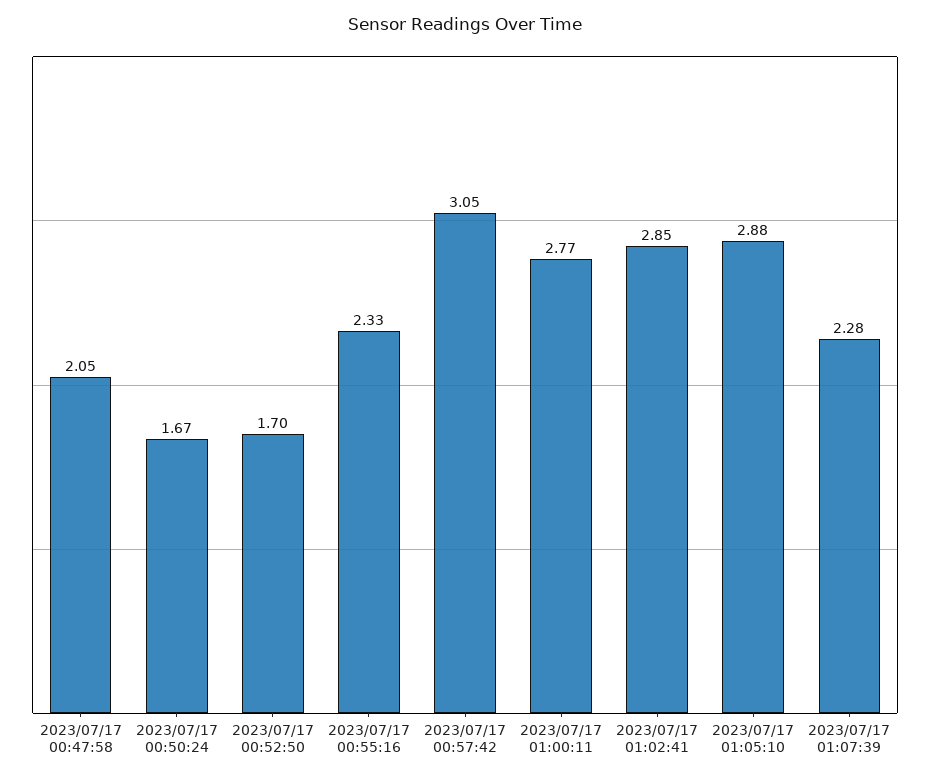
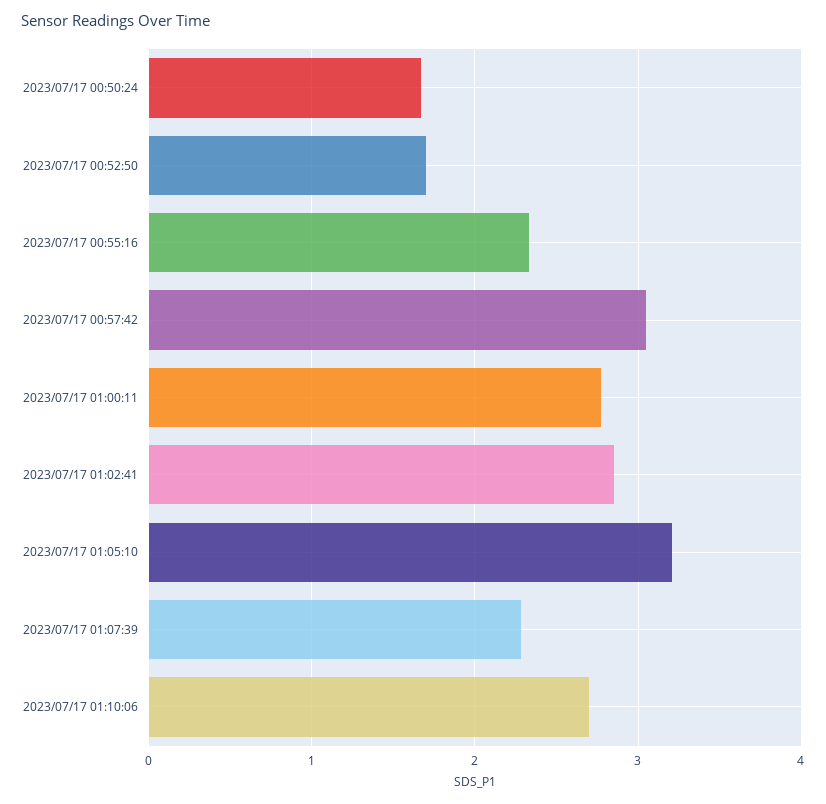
2023/07/17 00:47:58: 2.05 -> none
2023/07/17 01:05:10: 2.88 -> 3.2
2023/07/17 01:10:06: none -> 2.7

